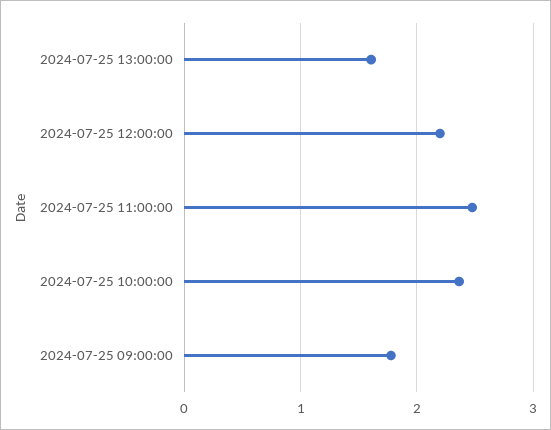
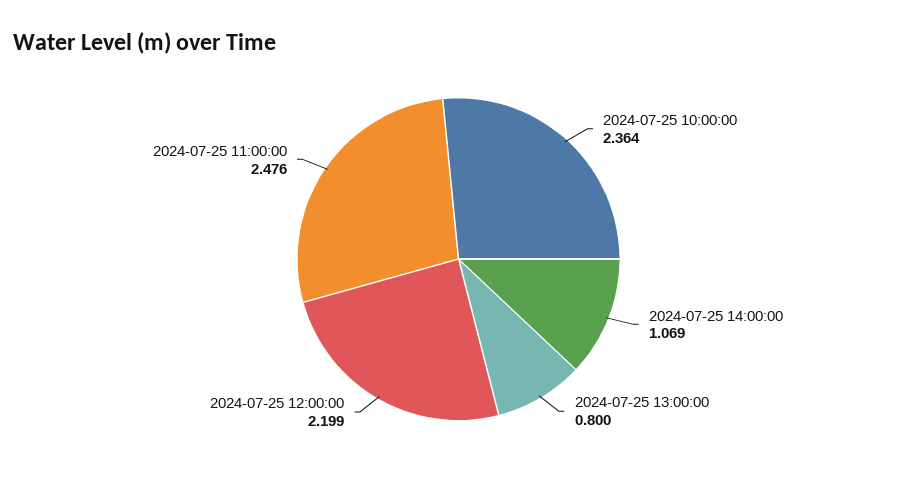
2024-07-25 13:00:00: 1.6 -> 0.8
2024-07-25 09:00:00: 1.8 -> none
2024-07-25 14:00:00: none -> 1.069

